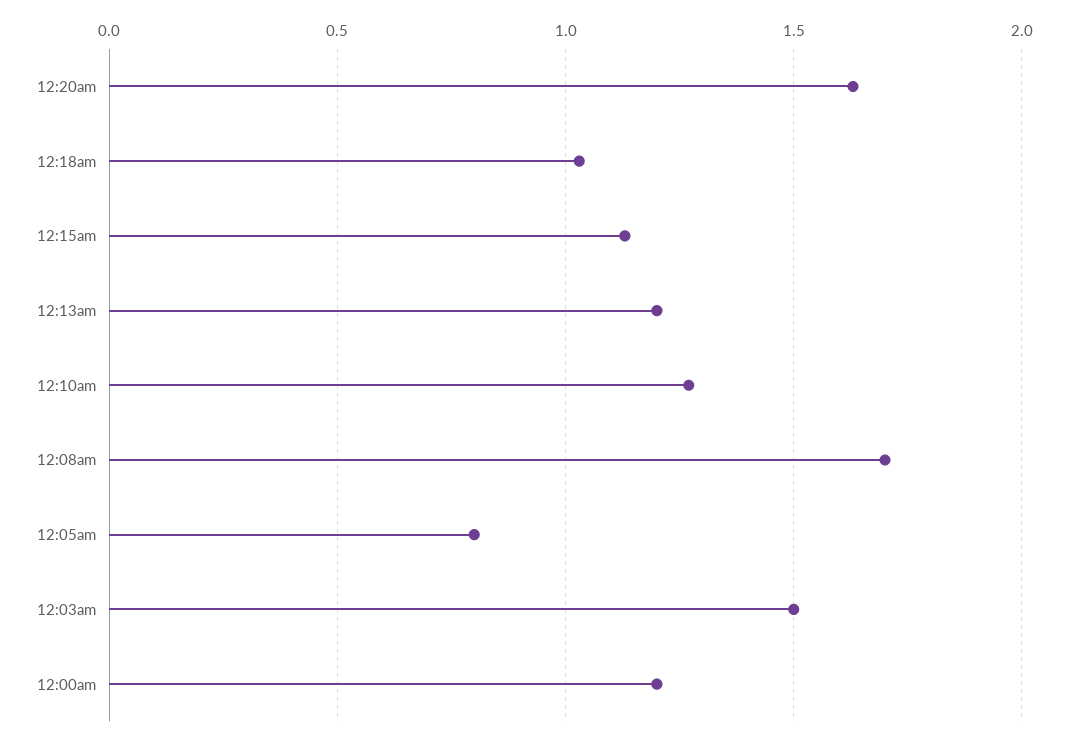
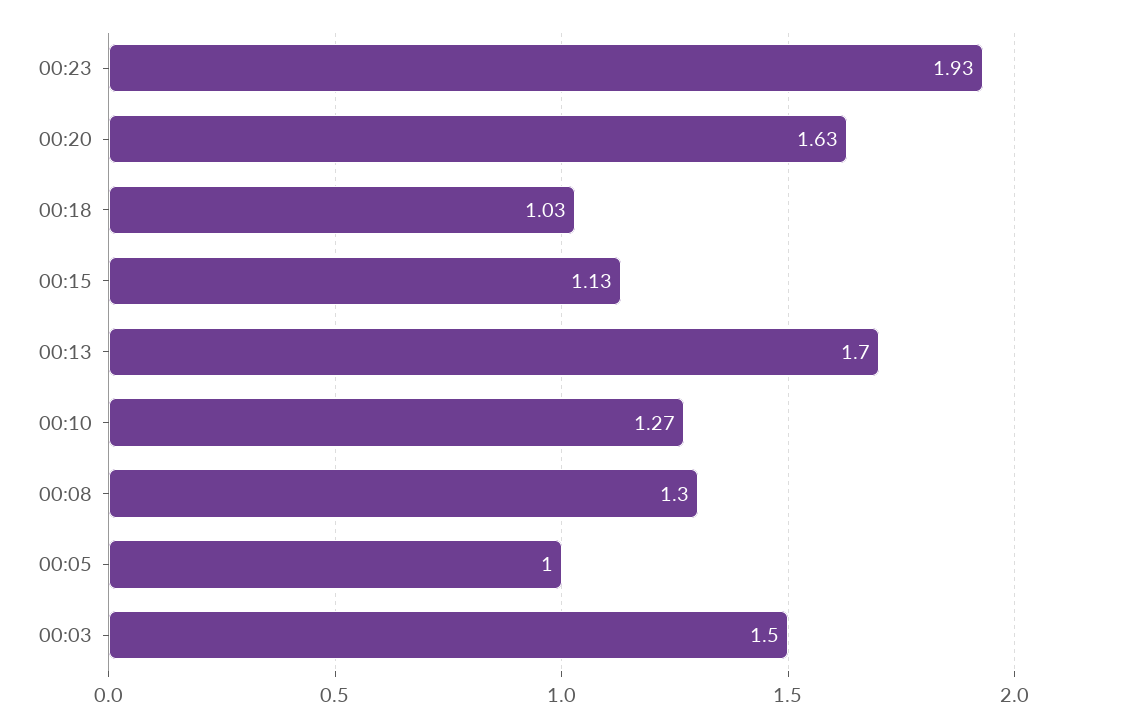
12:13am: 1.2 -> 1.7
12:08am: 1.7 -> 1.3
12:05am: 0.8 -> 1
12:00am: 1.2 -> none
00:23: none -> 1.93

